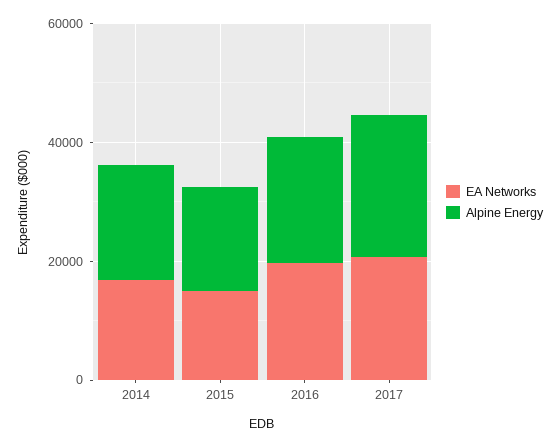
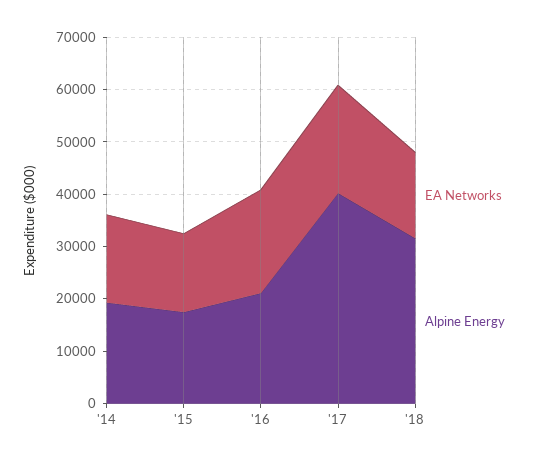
Alpine Energy, 2017: 25000 -> 40000
EA Networks, '18: none -> 16000
Alpine Energy, '18: none -> 32000

